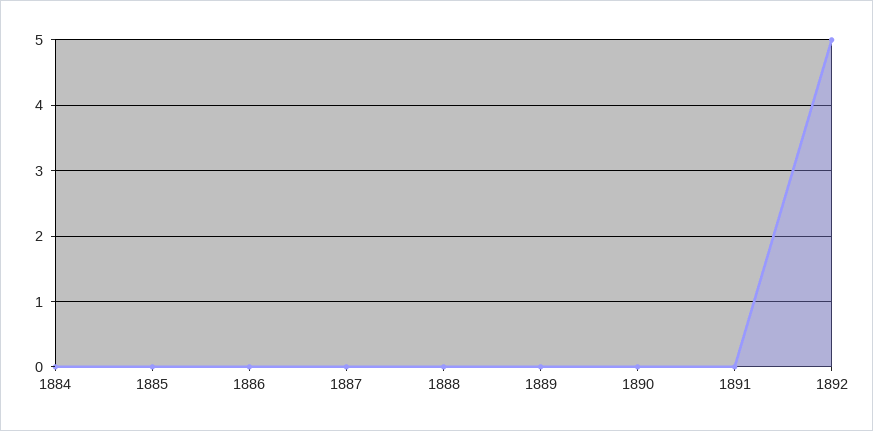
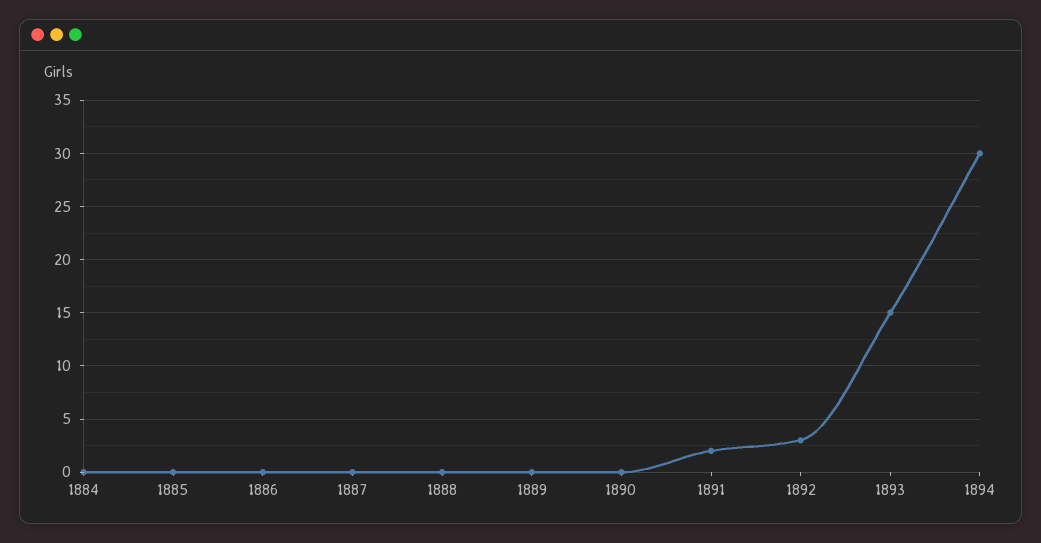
1891: 0 -> 2
1892: 5 -> 3
1893: none -> 15
1894: none -> 30

